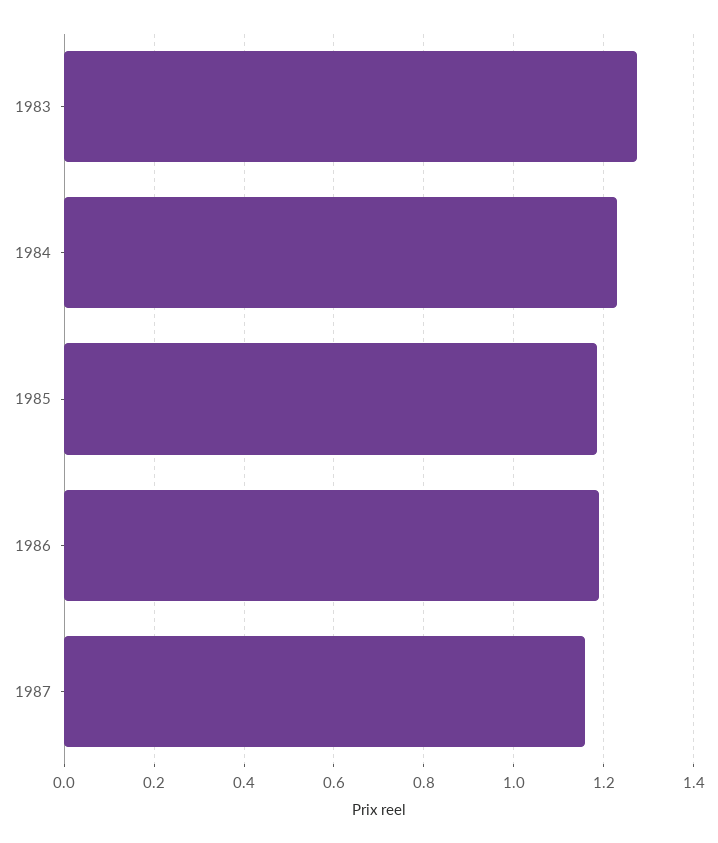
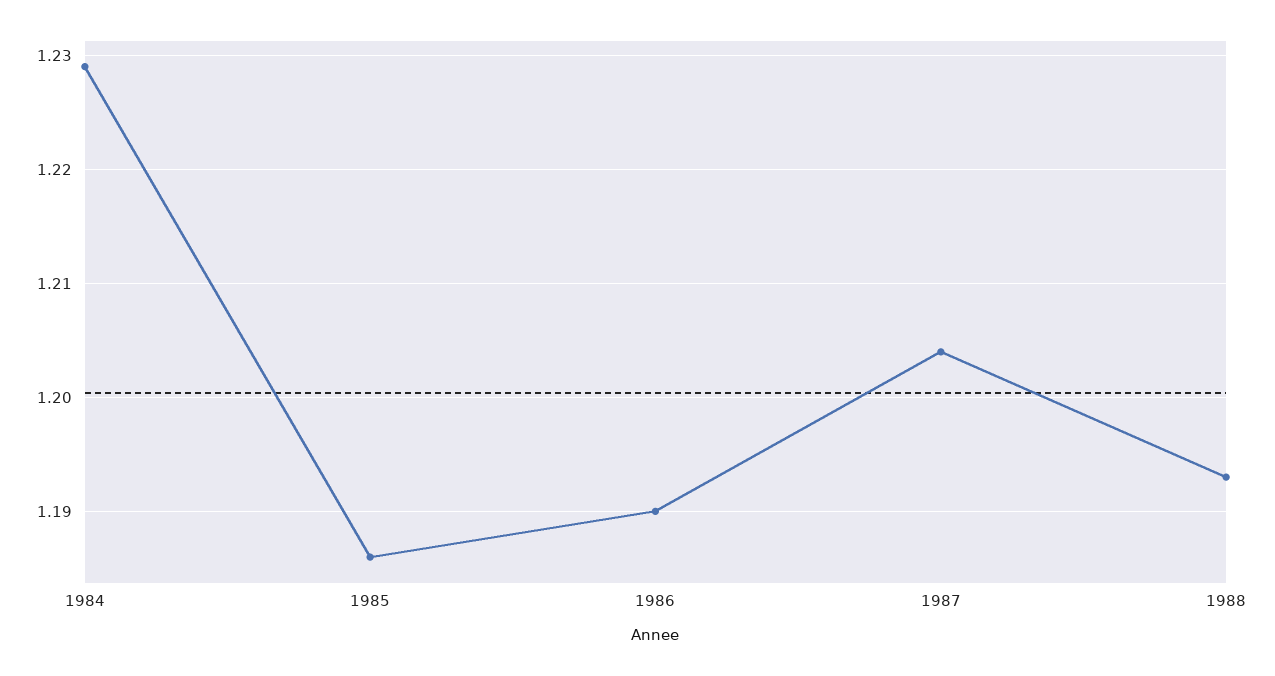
1983: 1.28 -> none
1987: 1.16 -> 1.204
1988: none -> 1.193

